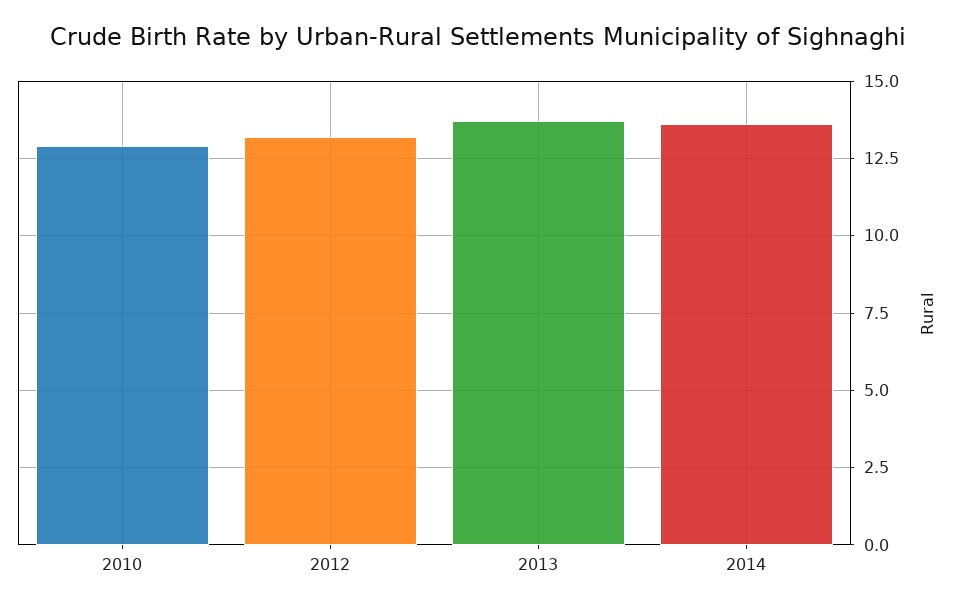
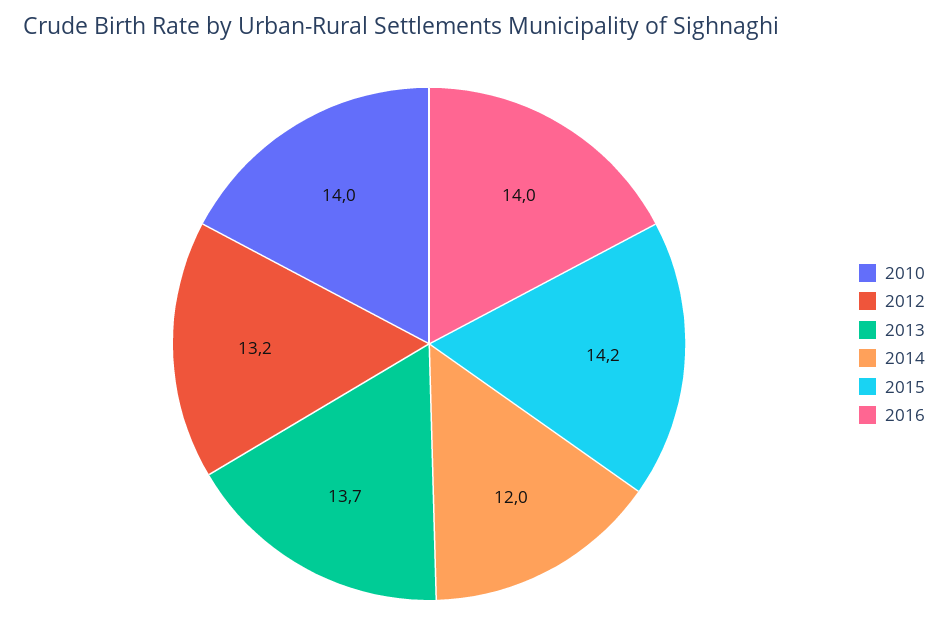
2010: 13 -> 14
2014: 13.5 -> 12
2015: none -> 14.2
2016: none -> 14

